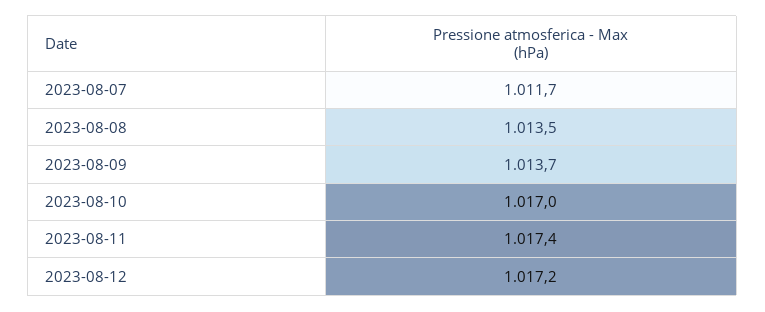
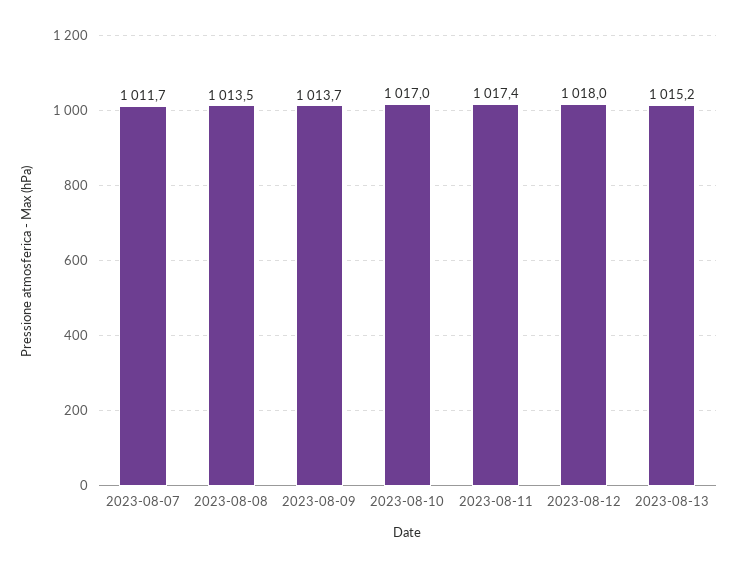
2023-08-12: 1017.2 -> 1018
2023-08-13: none -> 1015.2

